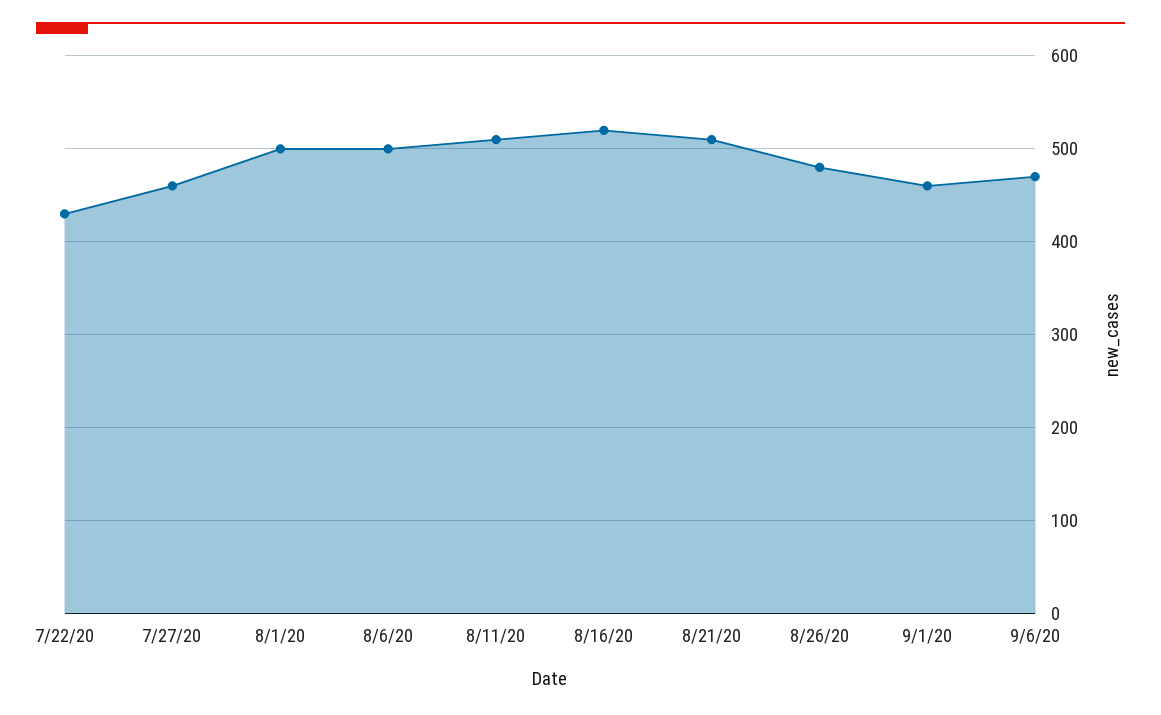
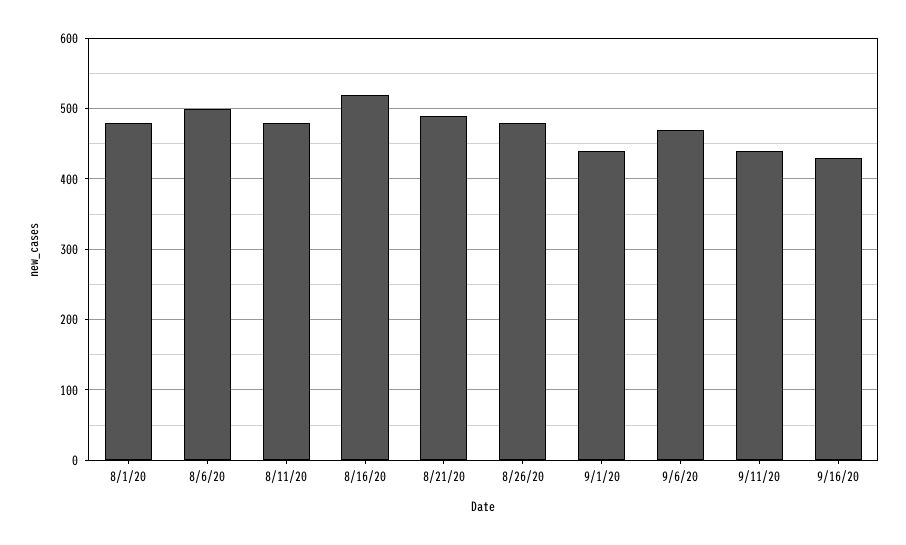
7/22/20: 430 -> none
7/27/20: 460 -> none
8/1/20: 500 -> 480
8/11/20: 510 -> 480
8/21/20: 510 -> 490
9/1/20: 460 -> 440
9/11/20: none -> 440
9/16/20: none -> 430

